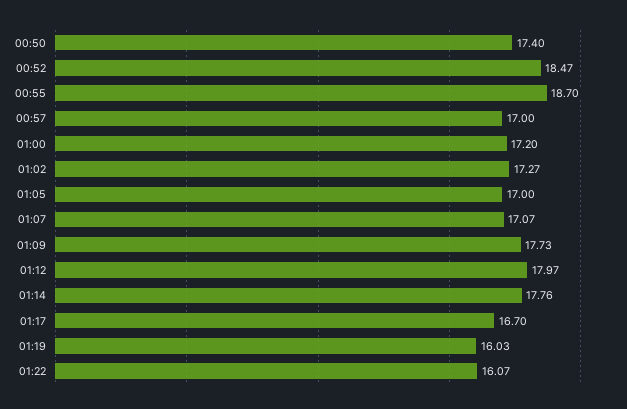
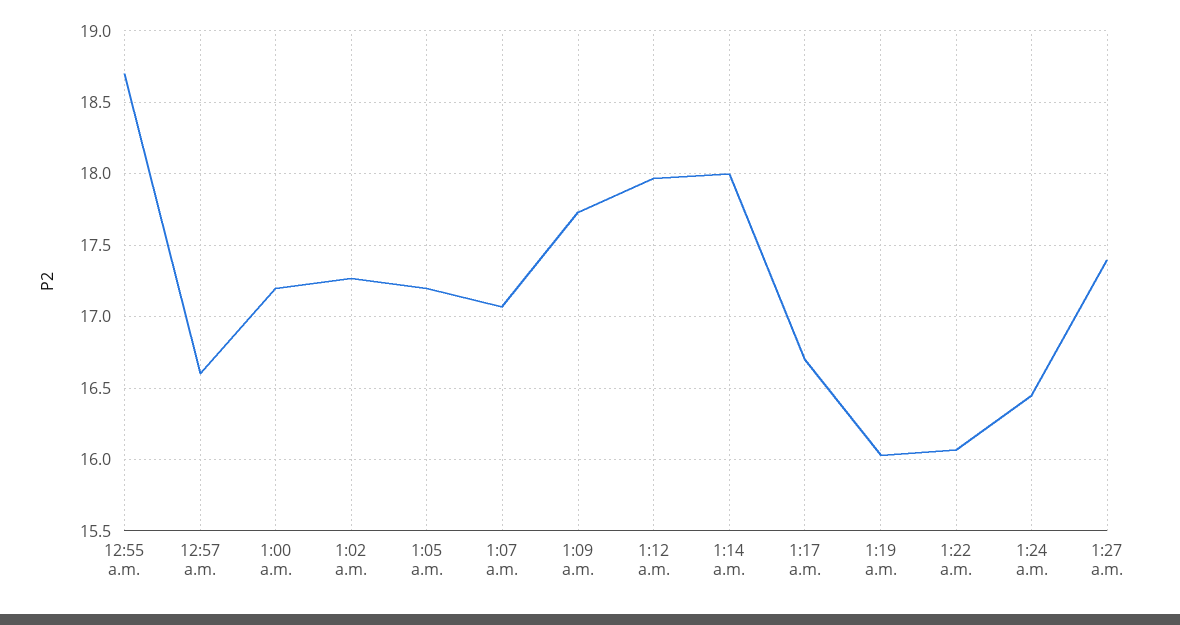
00:50: 17.4 -> none
00:52: 18.47 -> none
00:57: 17 -> 16.6
01:05: 17 -> 17.2
01:14: 17.76 -> 18
1:24 a.m.: none -> 16.45
1:27 a.m.: none -> 17.4

